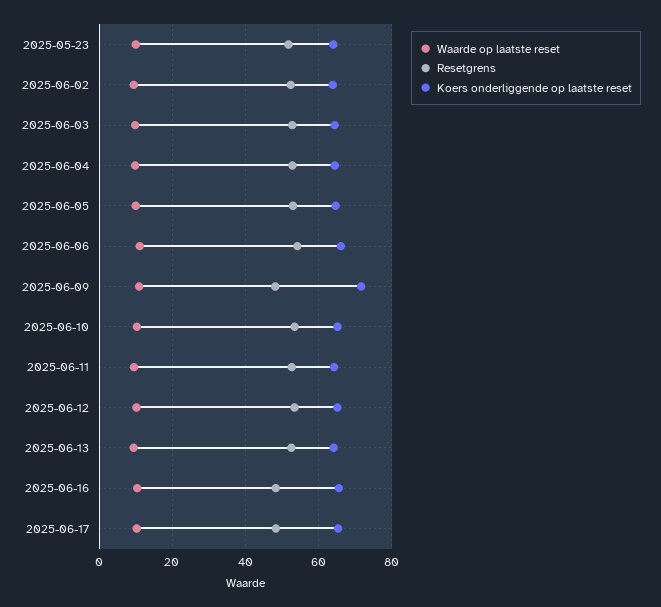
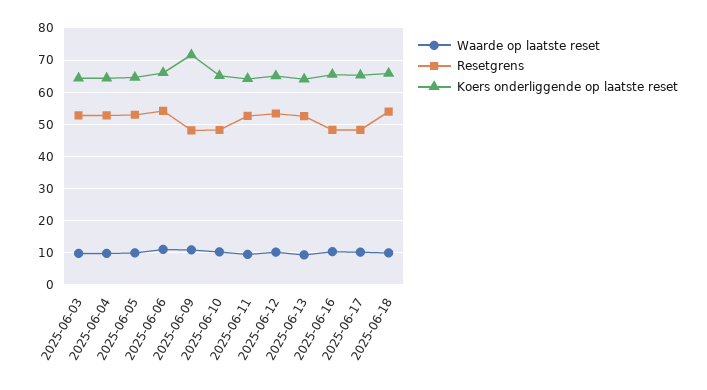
Waarde op laatste reset, 2025-05-23: 10 -> none
Resetgrens, 2025-05-23: 52 -> none
Koers onderliggende op laatste reset, 2025-05-23: 64 -> none
Waarde op laatste reset, 2025-06-02: 10 -> none
Resetgrens, 2025-06-02: 52 -> none
Koers onderliggende op laatste reset, 2025-06-02: 64 -> none
Resetgrens, 2025-06-10: 54 -> 48
Waarde op laatste reset, 2025-06-18: none -> 10
Resetgrens, 2025-06-18: none -> 54
Koers onderliggende op laatste reset, 2025-06-18: none -> 66

